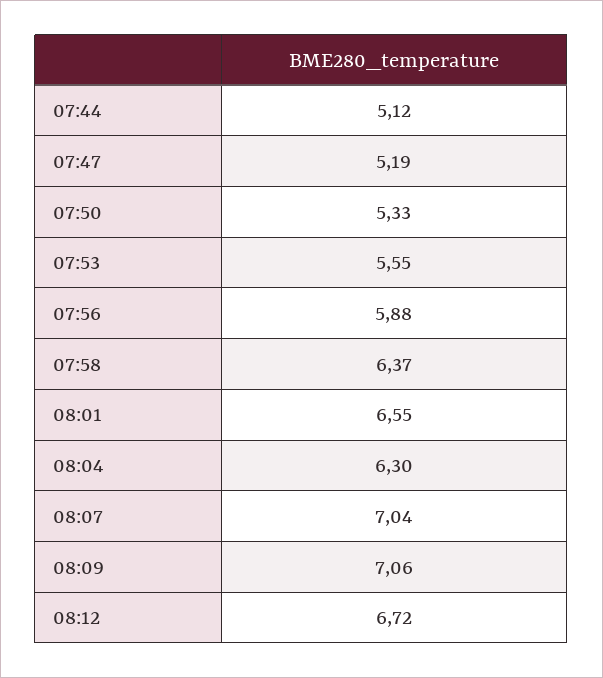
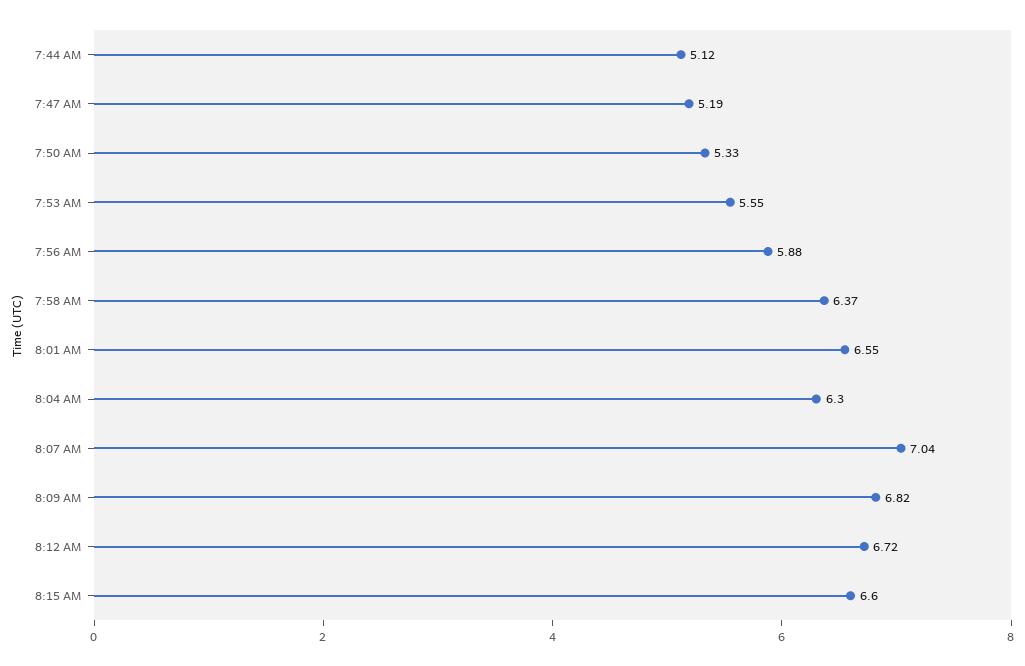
08:09: 7.06 -> 6.82
8:15 AM: none -> 6.6

